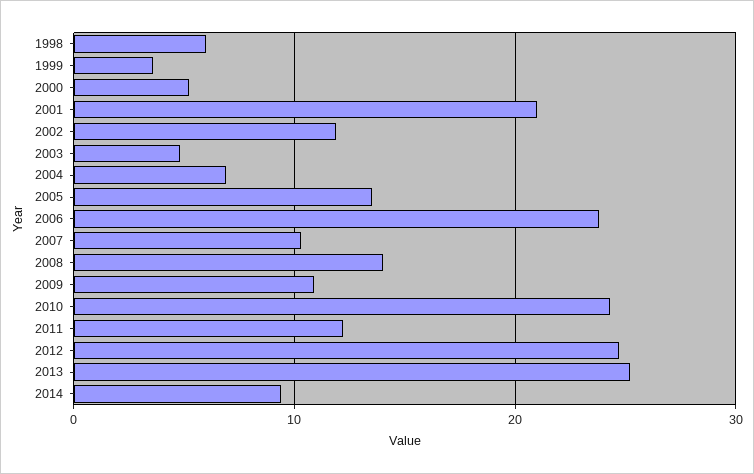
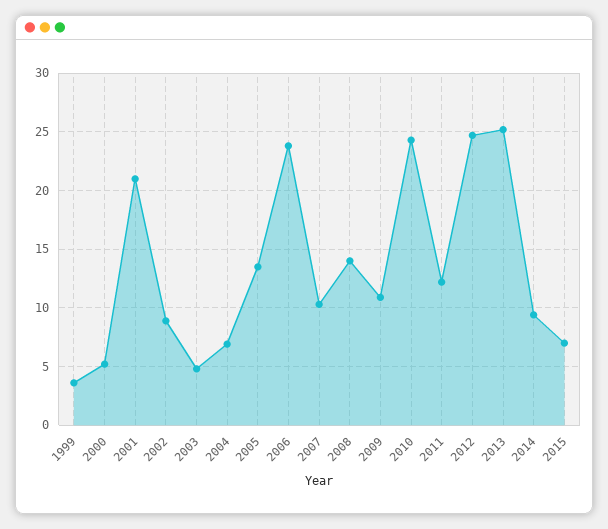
1998: 6 -> none
2002: 12 -> 9
2015: none -> 7

